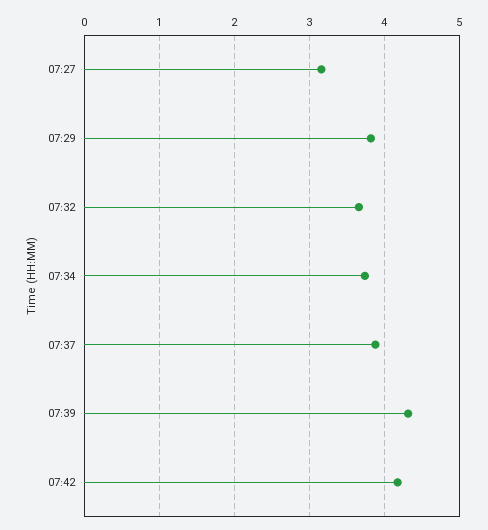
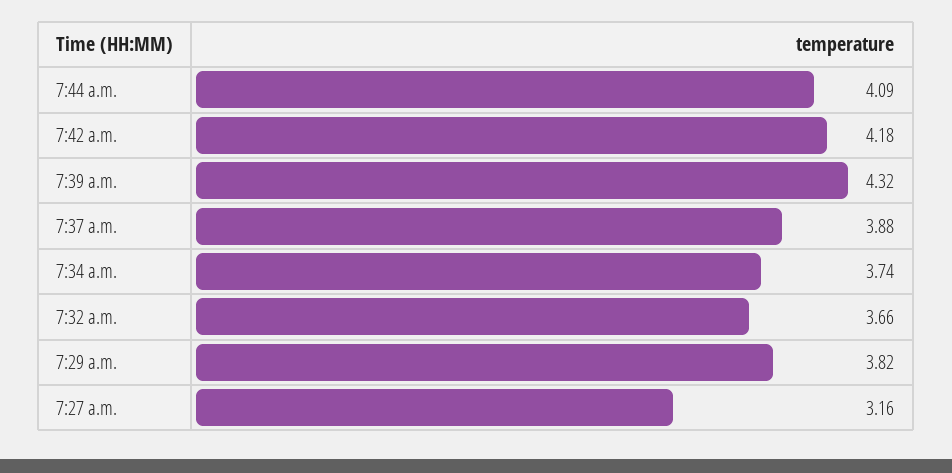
7:44 a.m.: none -> 4.09

